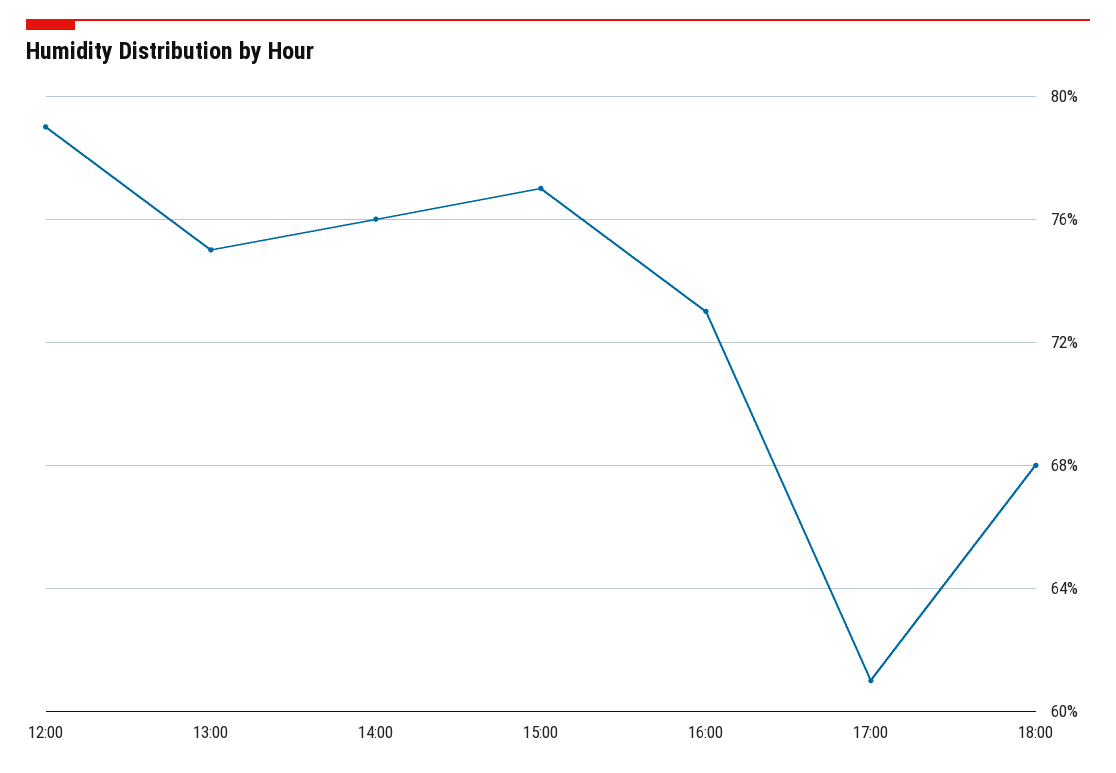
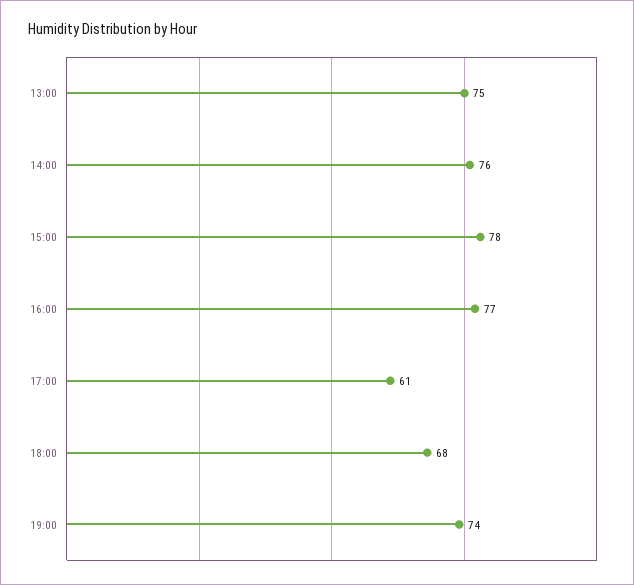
12:00: 79 -> none
15:00: 77 -> 78
16:00: 73 -> 77
19:00: none -> 74

